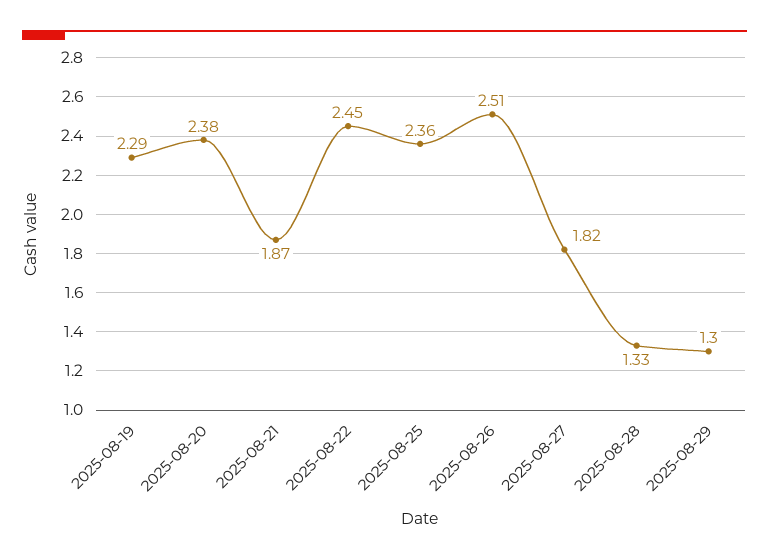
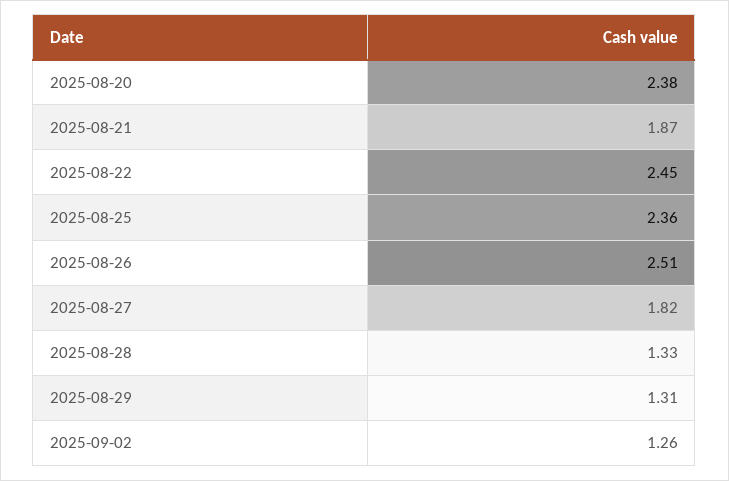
2025-08-19: 2.29 -> none
2025-08-29: 1.3 -> 1.31
2025-09-02: none -> 1.26

